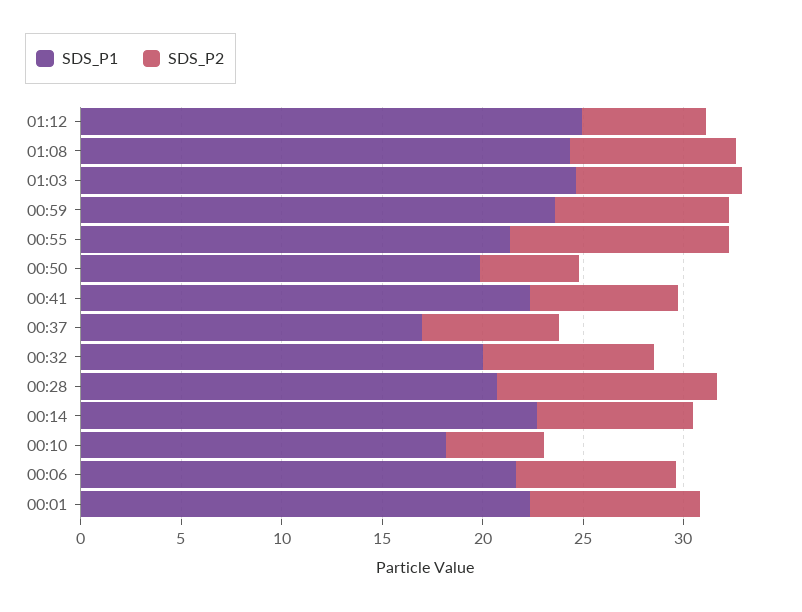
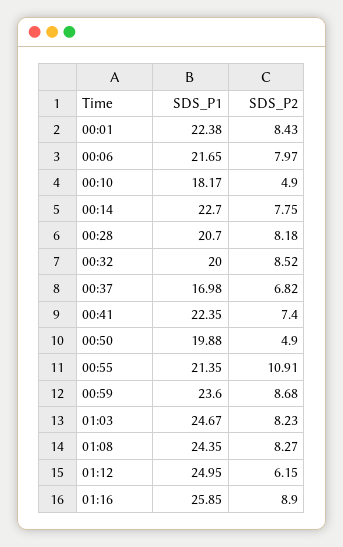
SDS_P2, 00:28: 11 -> 8.18
SDS_P1, 01:16: none -> 25.85
SDS_P2, 01:16: none -> 8.9

